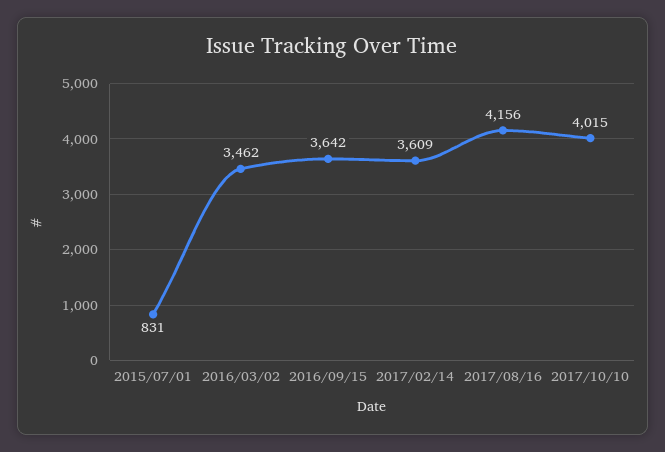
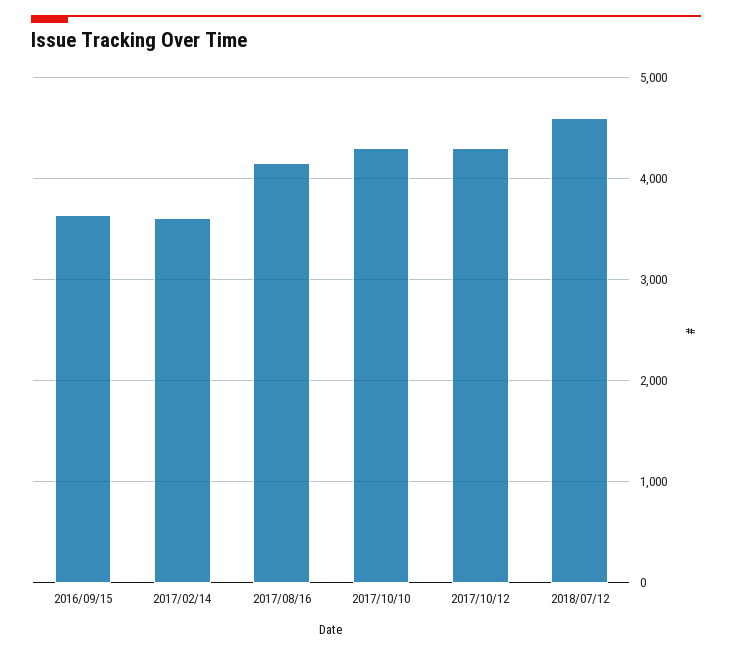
2015/07/01: 831 -> none
2016/03/02: 3462 -> none
2017/10/10: 4015 -> 4300
2017/10/12: none -> 4300
2018/07/12: none -> 4600

